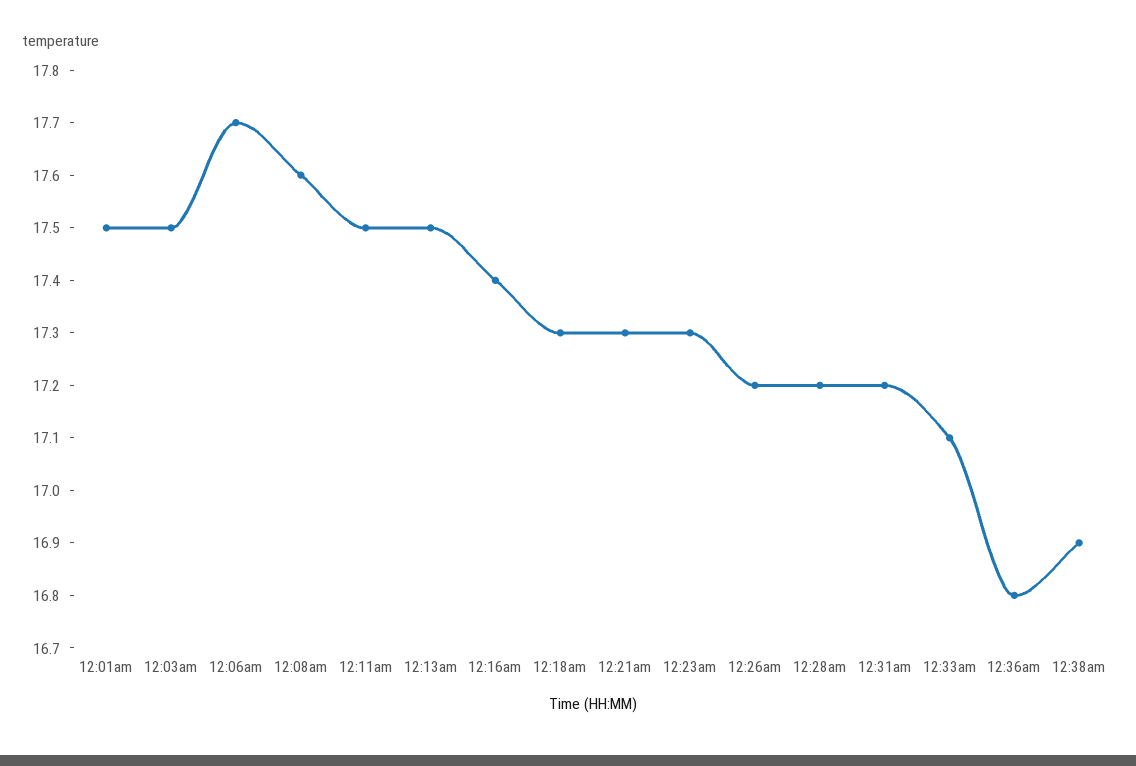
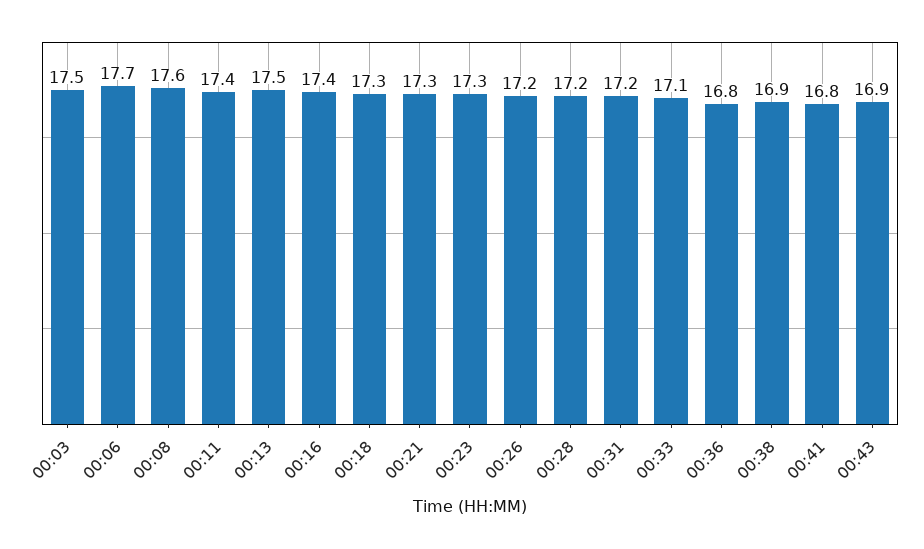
12:01am: 17.5 -> none
12:11am: 17.5 -> 17.4
00:41: none -> 16.8
00:43: none -> 16.9

